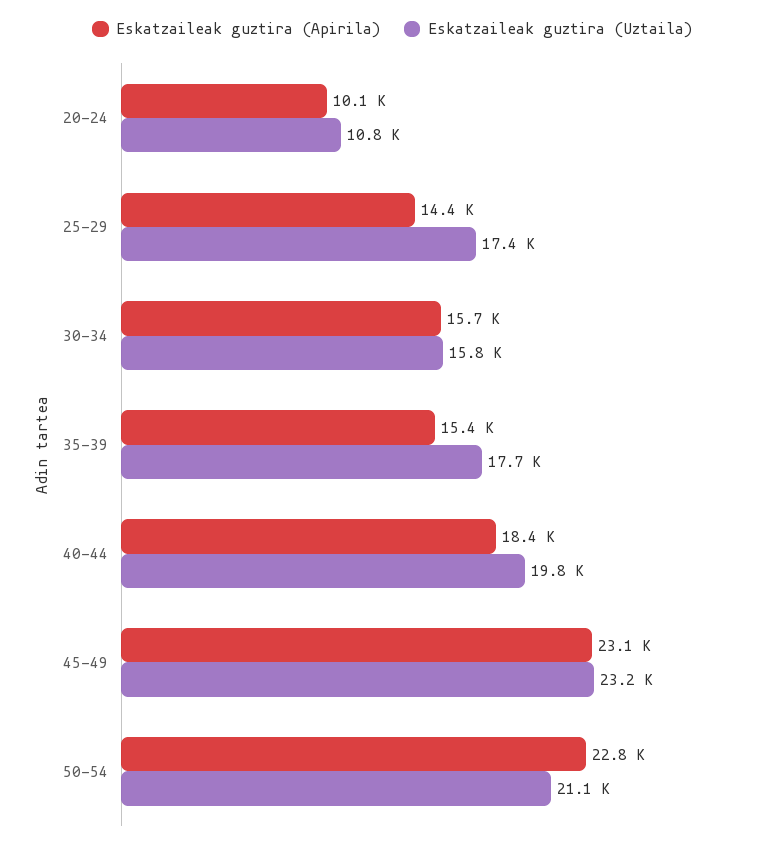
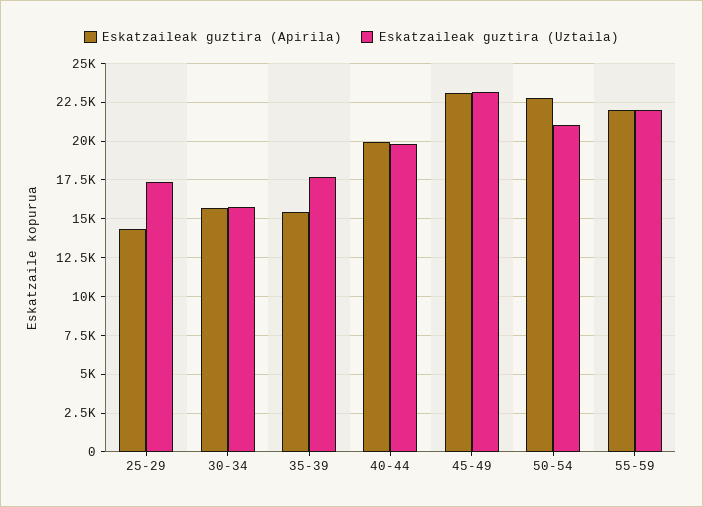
Eskatzaileak guztira (Apirila), 20-24: 10100 -> none
Eskatzaileak guztira (Uztaila), 20-24: 10800 -> none
Eskatzaileak guztira (Apirila), 40-44: 18400 -> 20000
Eskatzaileak guztira (Apirila), 55-59: none -> 22000
Eskatzaileak guztira (Uztaila), 55-59: none -> 22000

